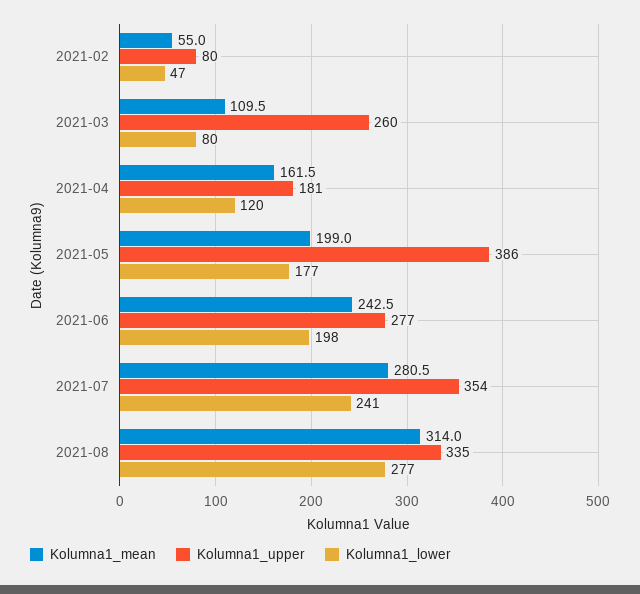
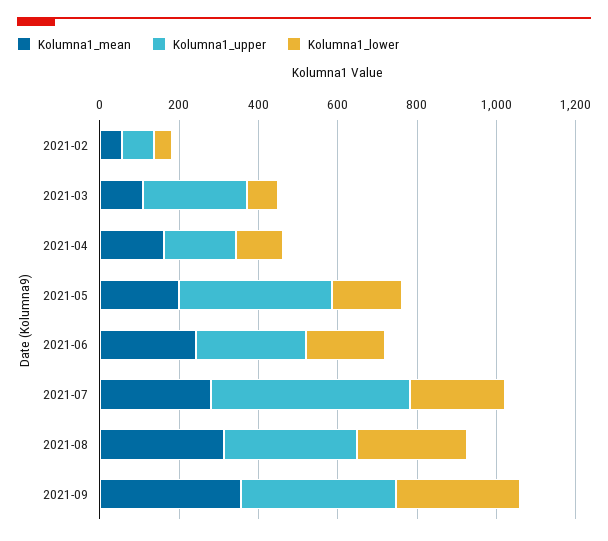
Kolumna1_upper, 2021-07: 354 -> 500
Kolumna1_mean, 2021-09: none -> 350
Kolumna1_upper, 2021-09: none -> 400
Kolumna1_lower, 2021-09: none -> 300

